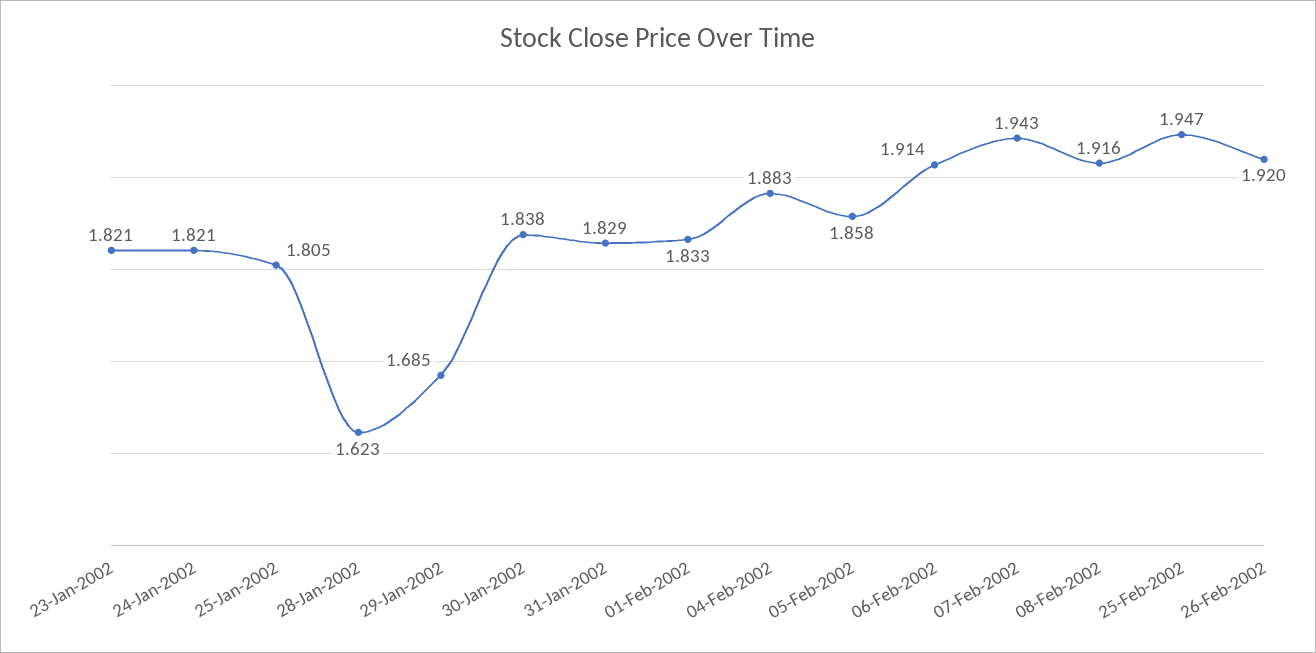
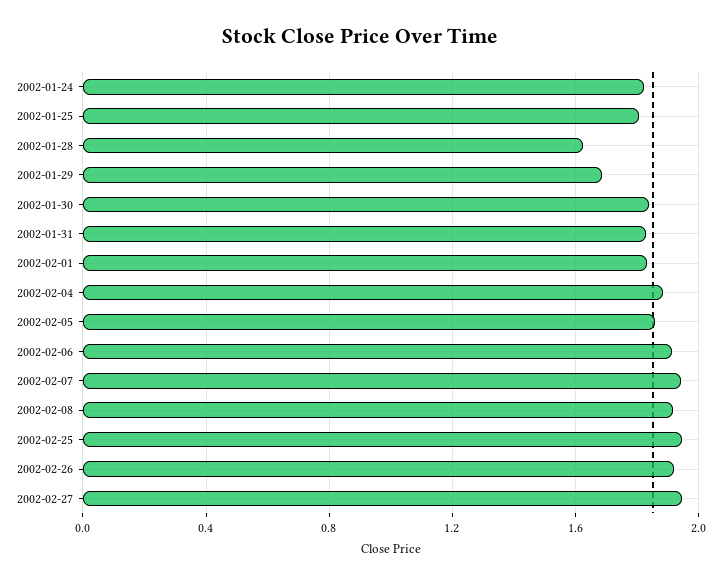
23-Jan-2002: 1.821 -> none
2002-02-27: none -> 1.95

